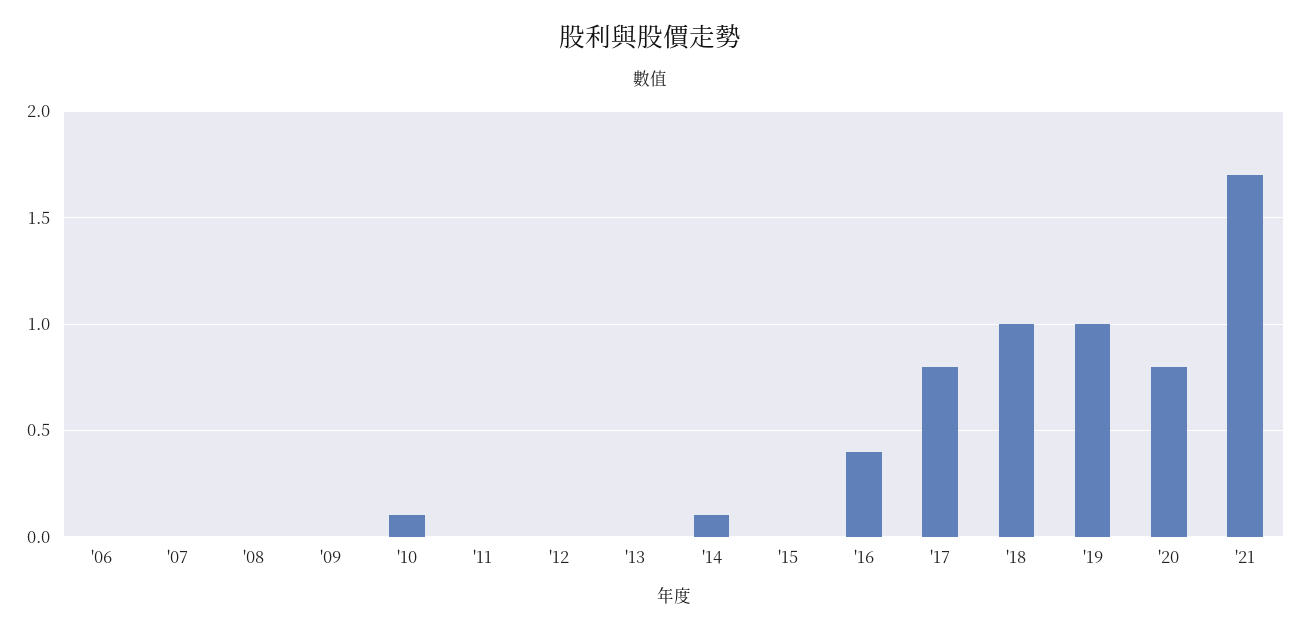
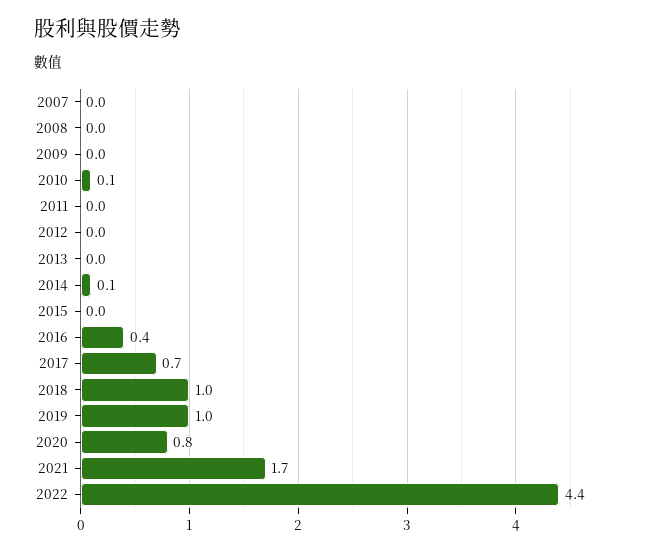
'06: 0 -> none
'17: 0.8 -> 0.7
2022: none -> 4.4

